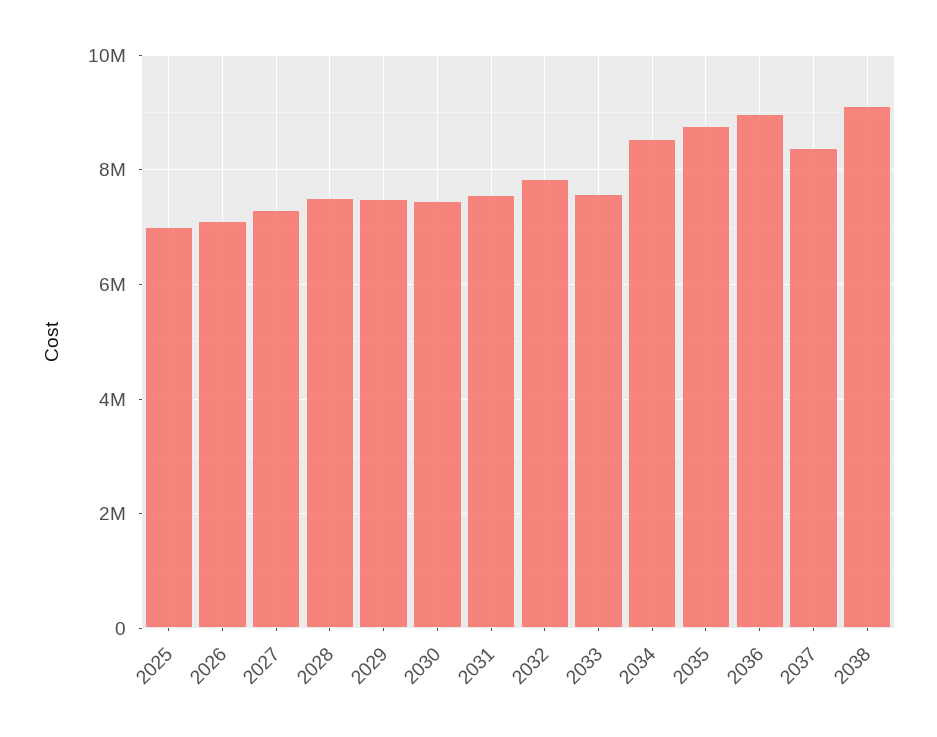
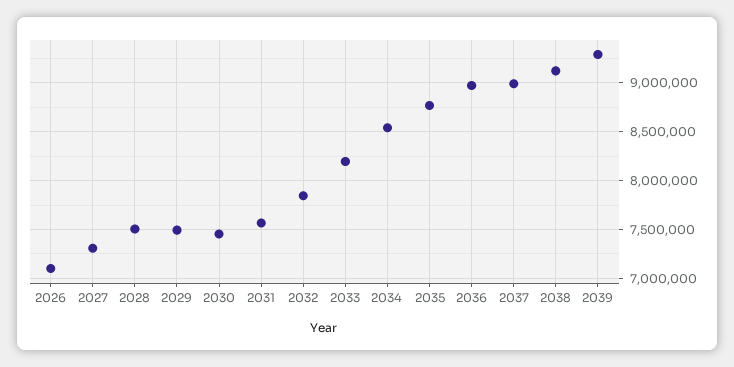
2025: 7000000 -> none
2033: 7600000 -> 8200000
2037: 8400000 -> 9000000
2039: none -> 9300000

